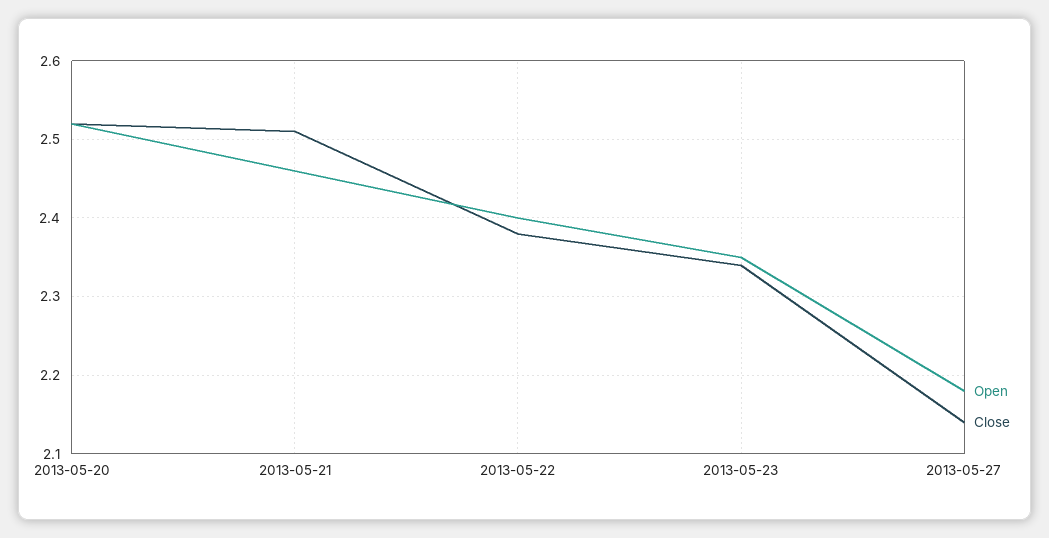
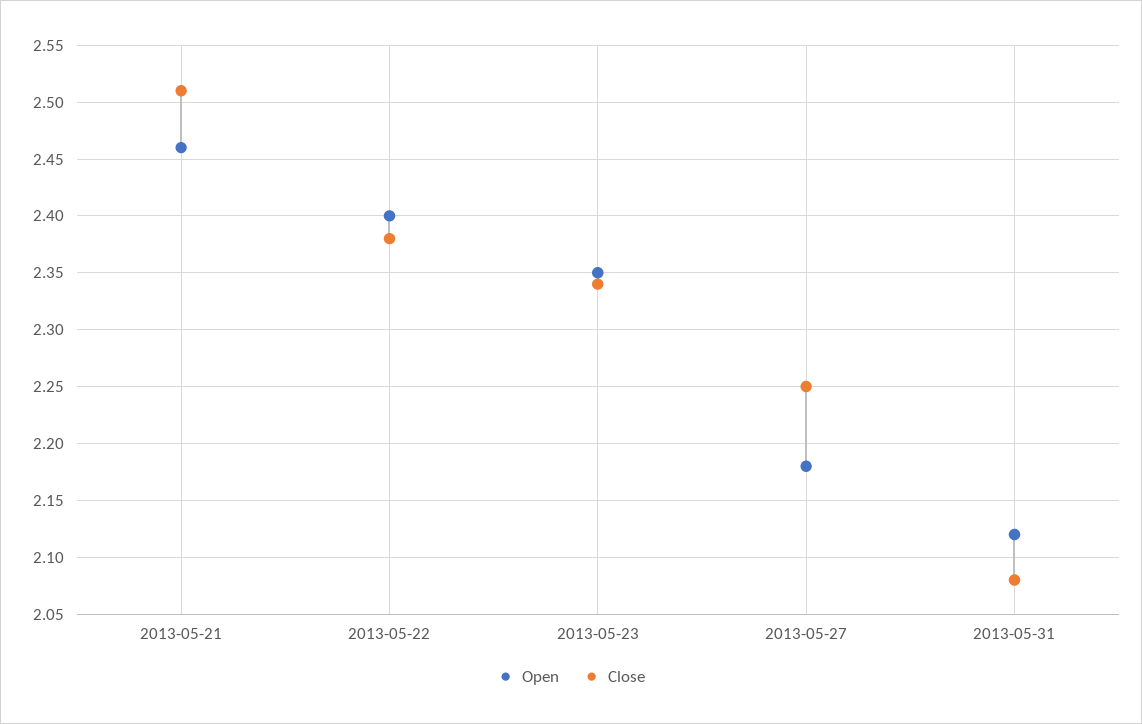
Open, 2013-05-20: 2.52 -> none
Close, 2013-05-20: 2.52 -> none
Close, 2013-05-27: 2.14 -> 2.25
Open, 2013-05-31: none -> 2.12
Close, 2013-05-31: none -> 2.08

